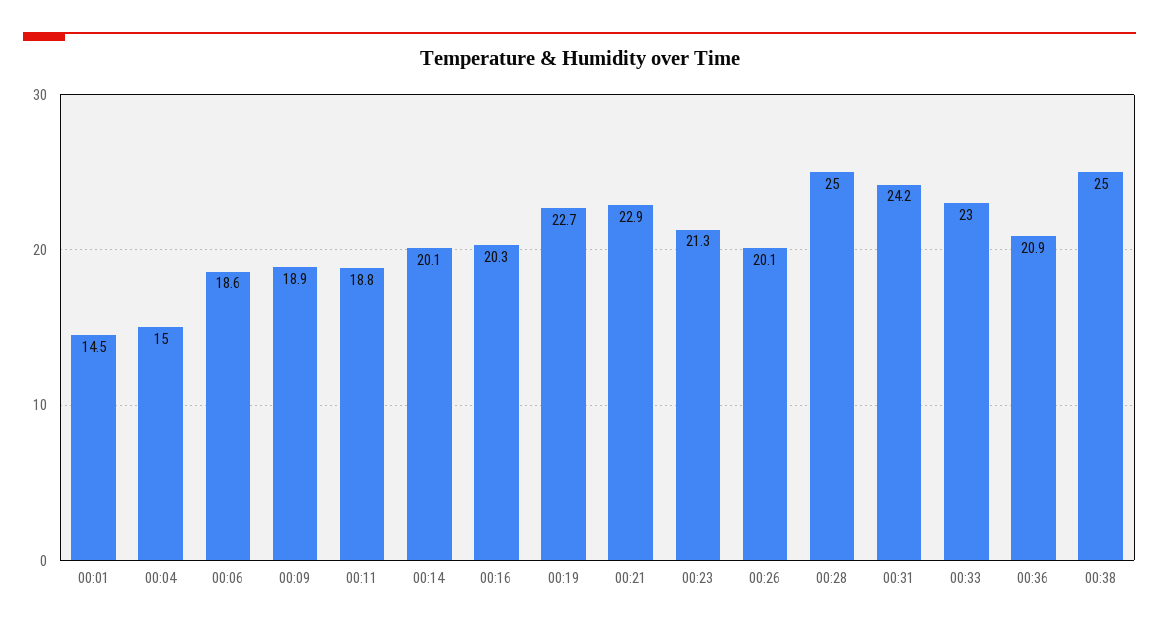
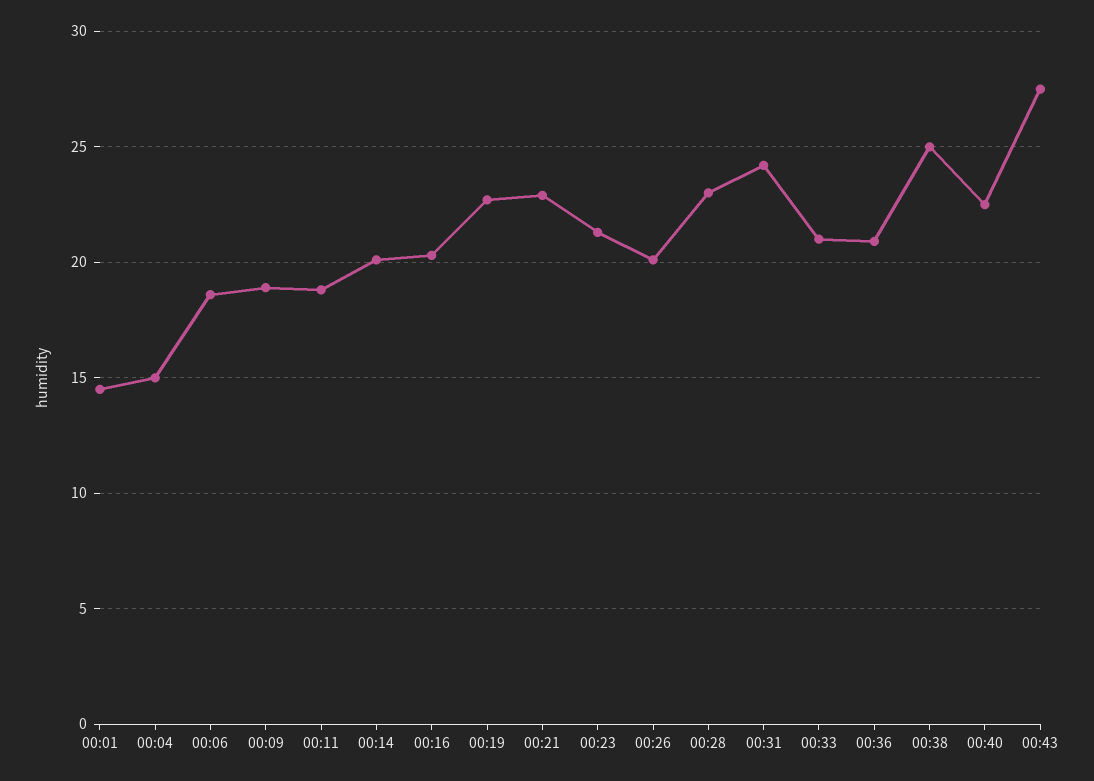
00:28: 25 -> 23
00:33: 23 -> 21
00:40: none -> 22.5
00:43: none -> 27.5

